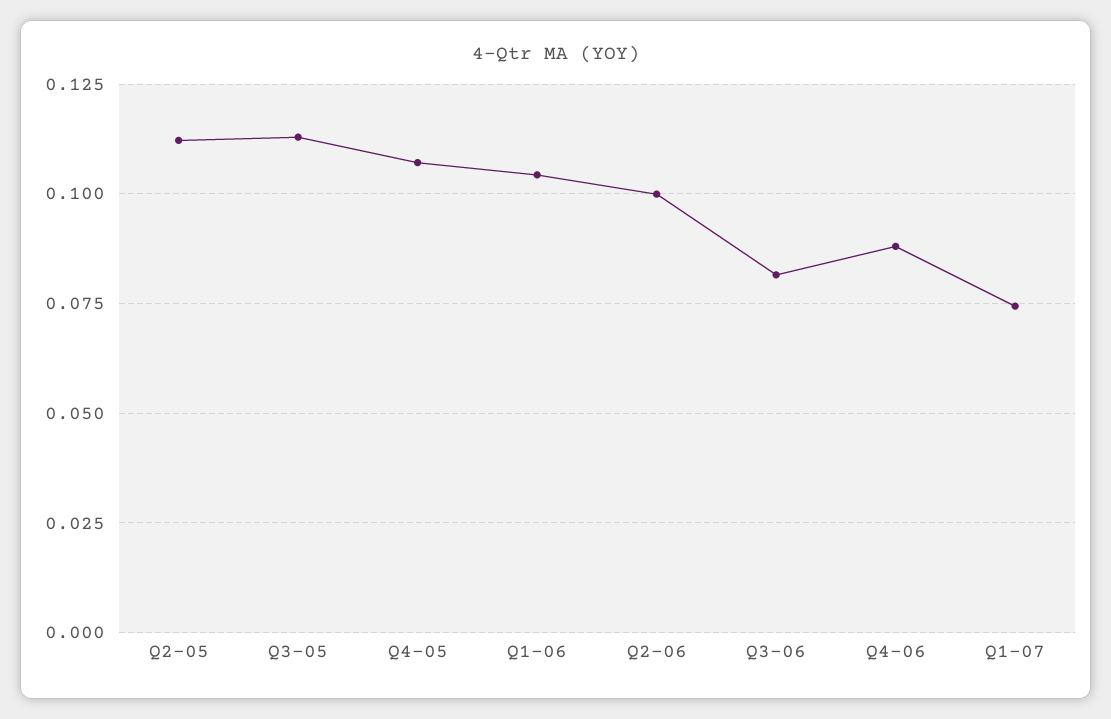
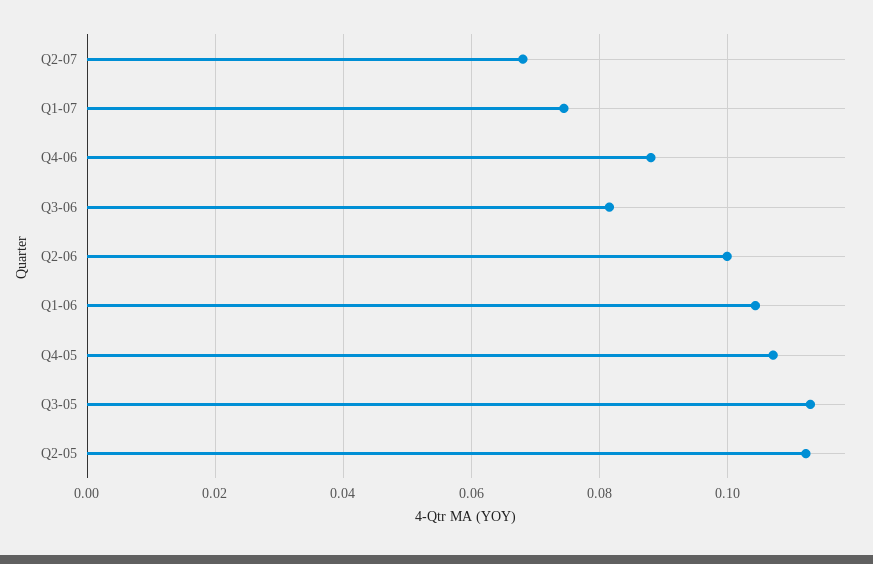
Q2-07: none -> 0.068

